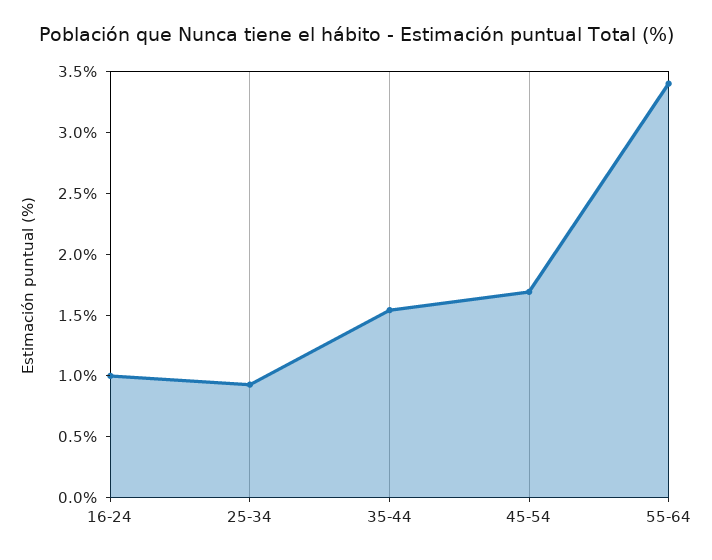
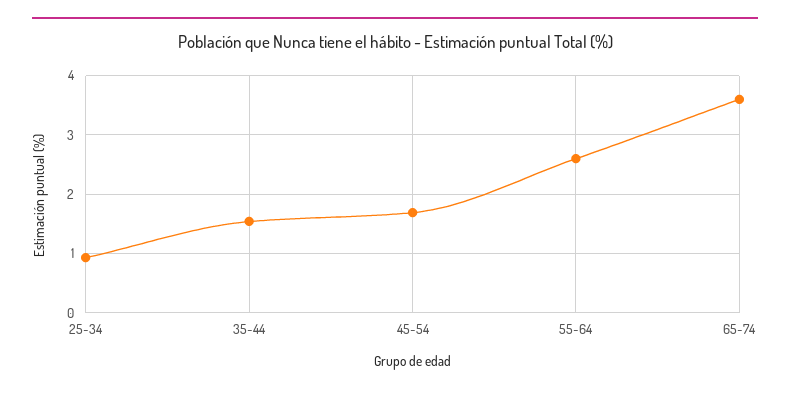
16-24: 1 -> none
55-64: 3.4 -> 2.6
65-74: none -> 3.6

